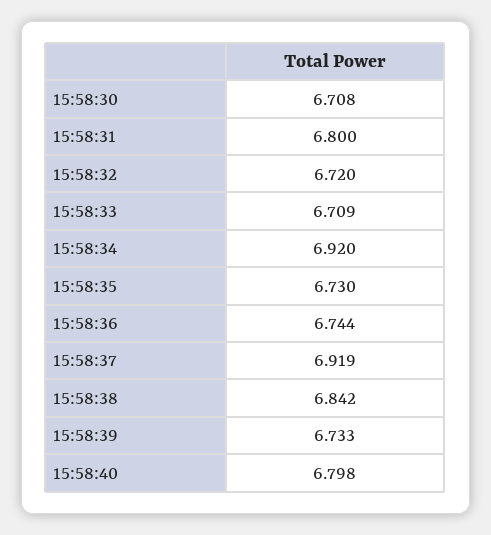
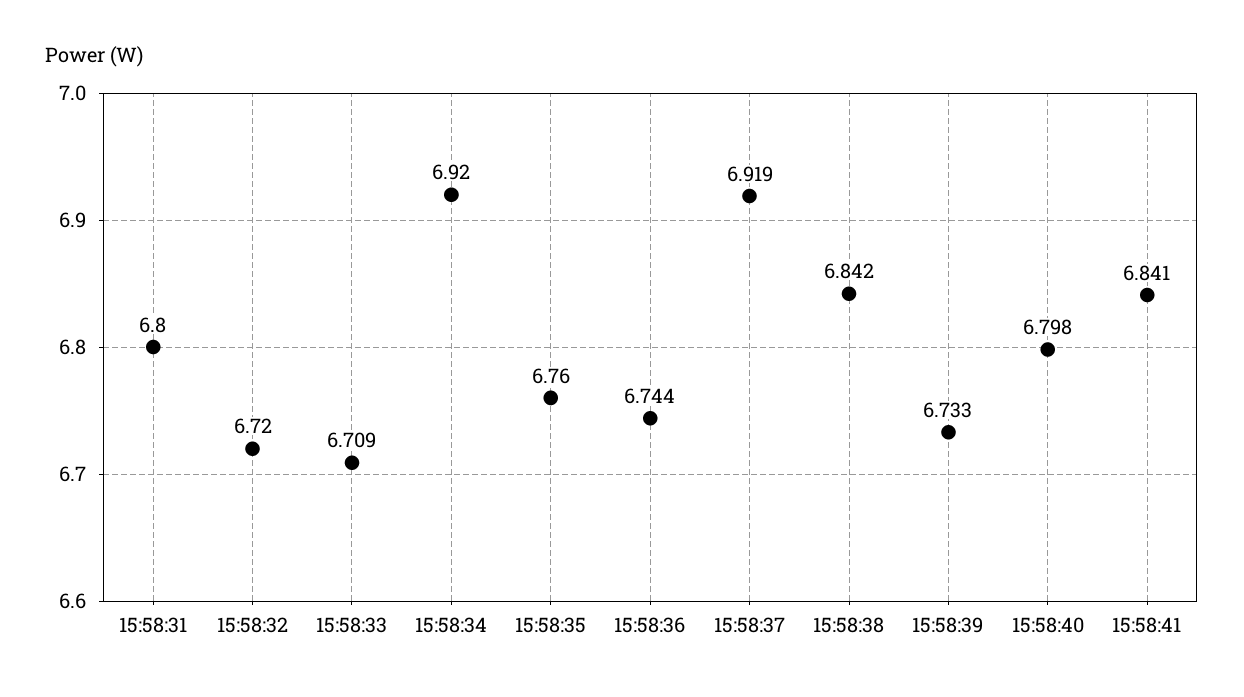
15:58:30: 6.708 -> none
15:58:35: 6.73 -> 6.76
15:58:41: none -> 6.841

